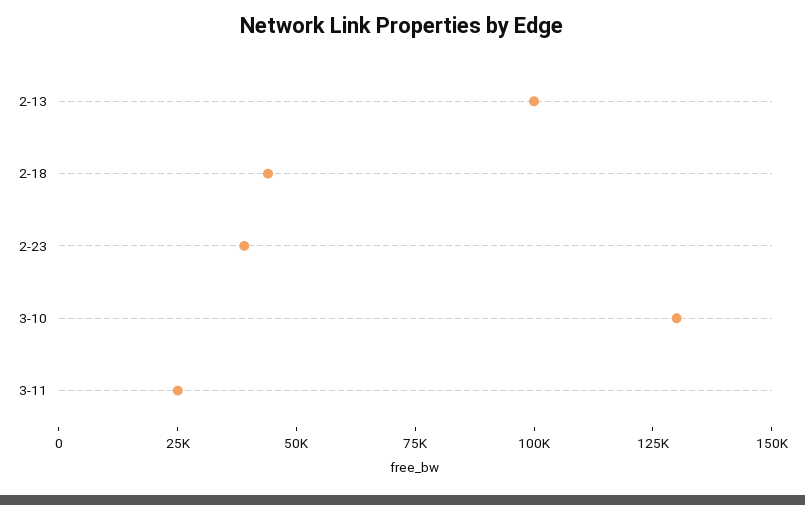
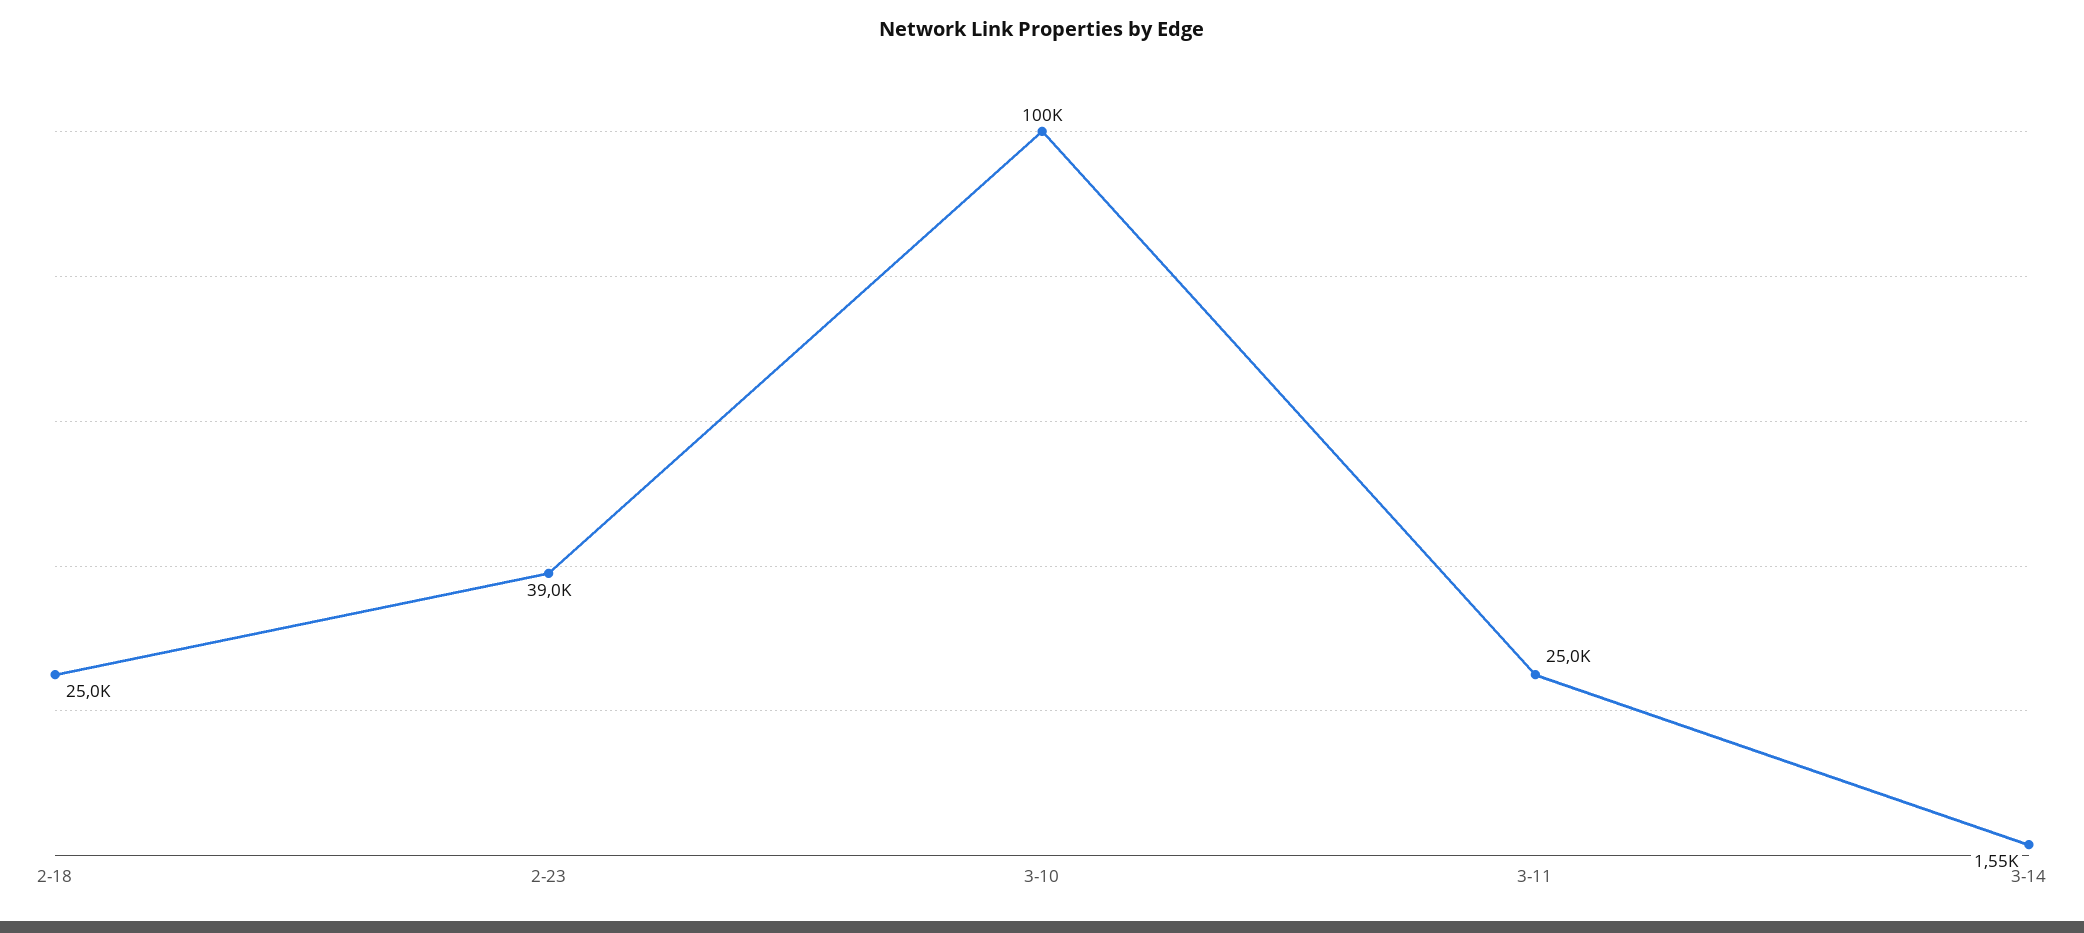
2-13: 100000 -> none
2-18: 45000 -> 25000
3-10: 130000 -> 100000
3-14: none -> 1550

